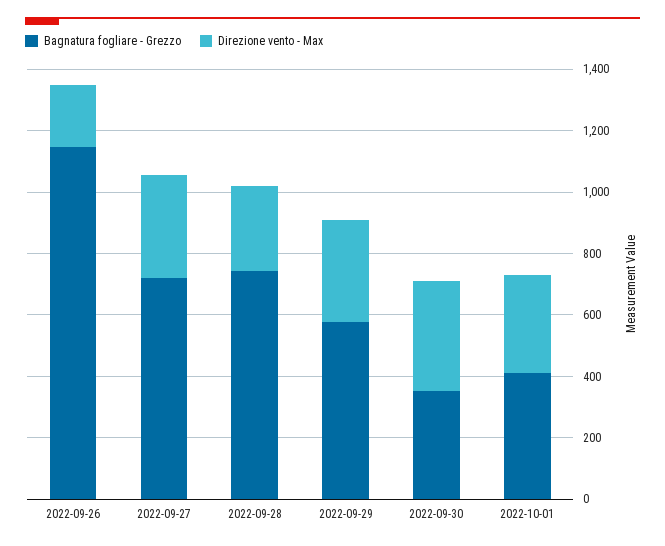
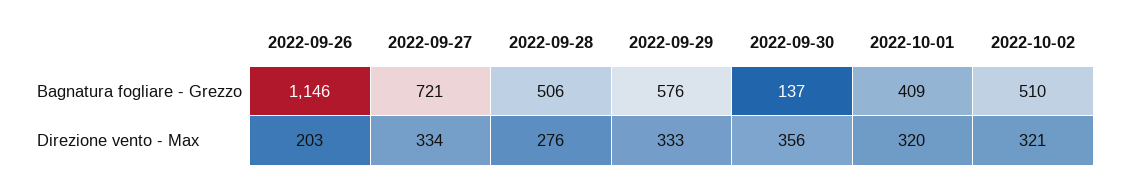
Bagnatura fogliare - Grezzo, 2022-09-28: 750 -> 506
Bagnatura fogliare - Grezzo, 2022-09-30: 350 -> 137
Bagnatura fogliare - Grezzo, 2022-10-02: none -> 510
Direzione vento - Max, 2022-10-02: none -> 321

